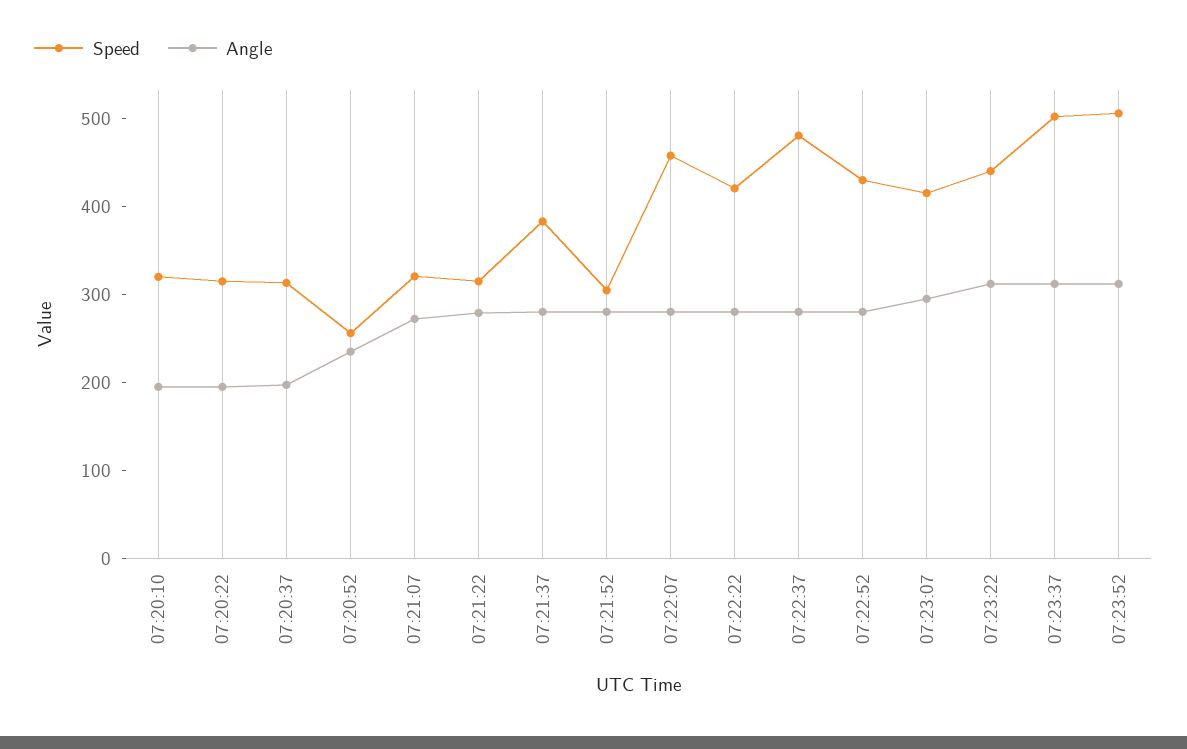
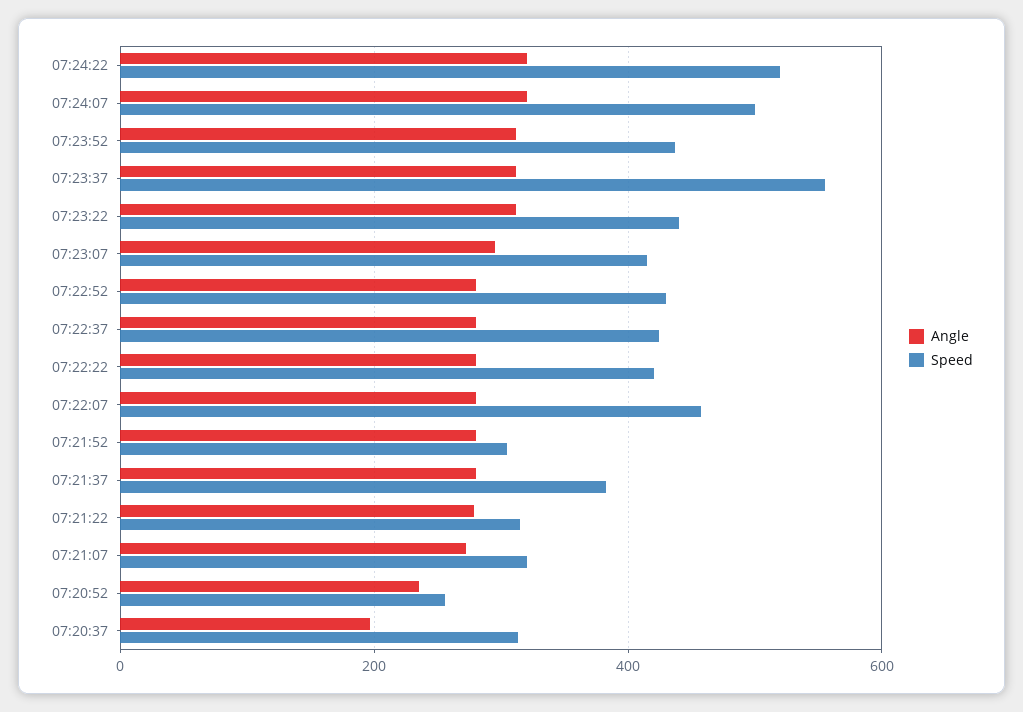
Speed, 07:20:10: 320 -> none
Angle, 07:20:10: 200 -> none
Speed, 07:20:22: 320 -> none
Angle, 07:20:22: 200 -> none
Speed, 07:22:37: 480 -> 420
Speed, 07:23:37: 500 -> 560
Speed, 07:23:52: 500 -> 440
Angle, 07:24:22: none -> 320
Speed, 07:24:22: none -> 520
Angle, 07:24:07: none -> 320
Speed, 07:24:07: none -> 500

